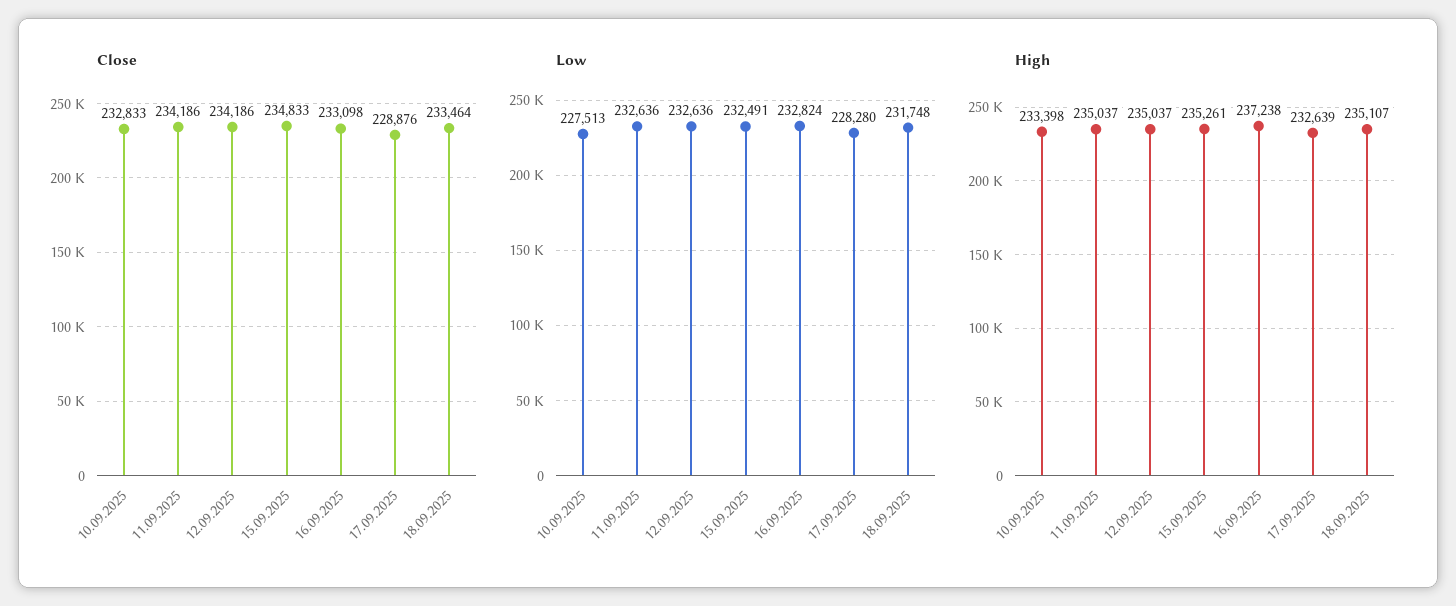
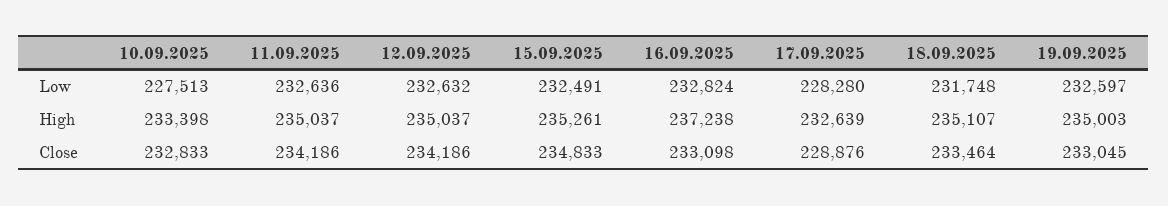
Low, 12.09.2025: 232636 -> 232632
Low, 19.09.2025: none -> 232597
High, 19.09.2025: none -> 235003
Close, 19.09.2025: none -> 233045

